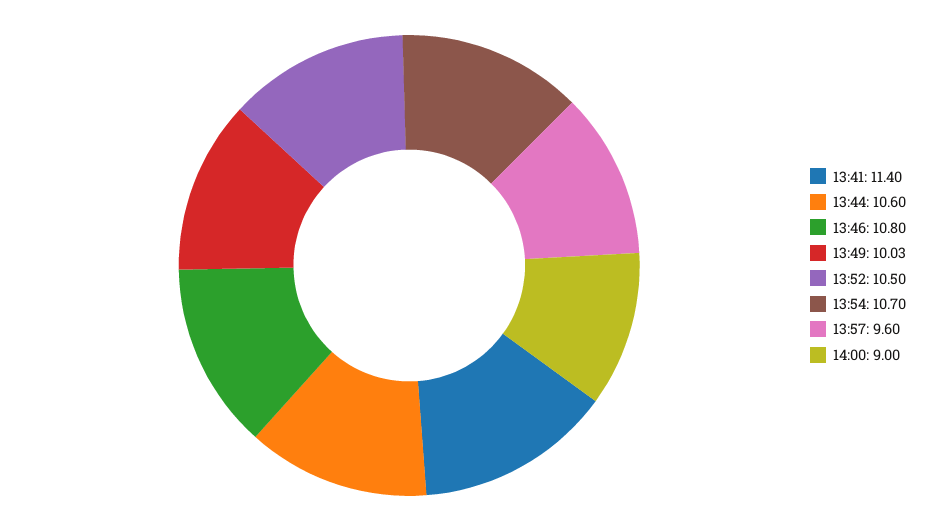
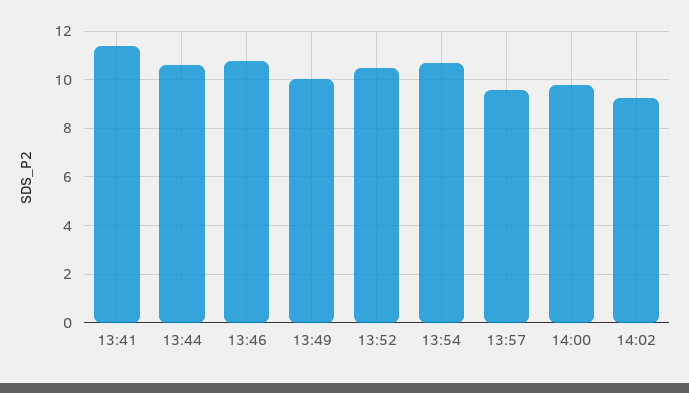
14:00: 9 -> 9.75
14:02: none -> 9.25

